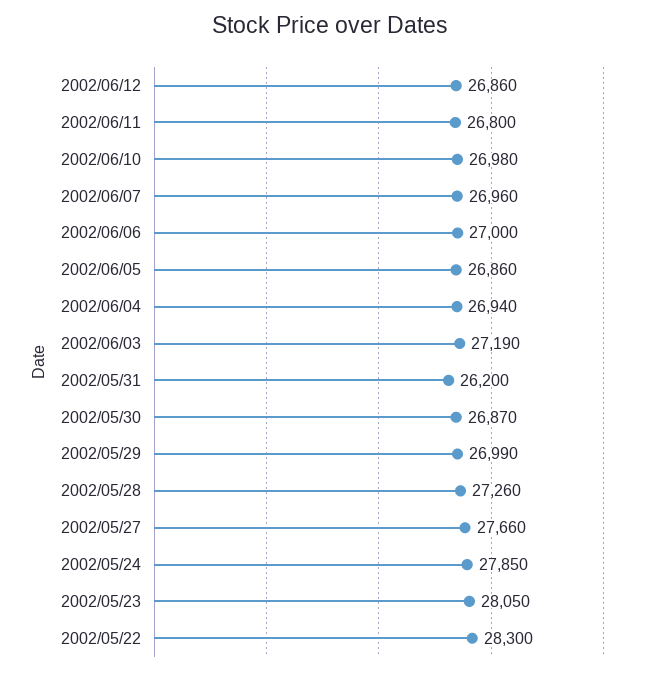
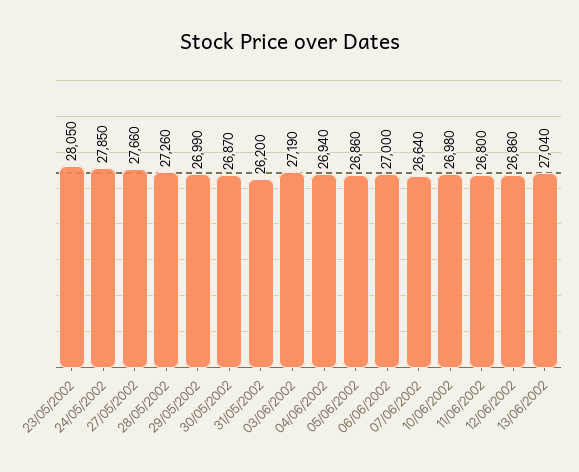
2002/06/07: 26960 -> 26640
2002/05/22: 28300 -> none
13/06/2002: none -> 27040

